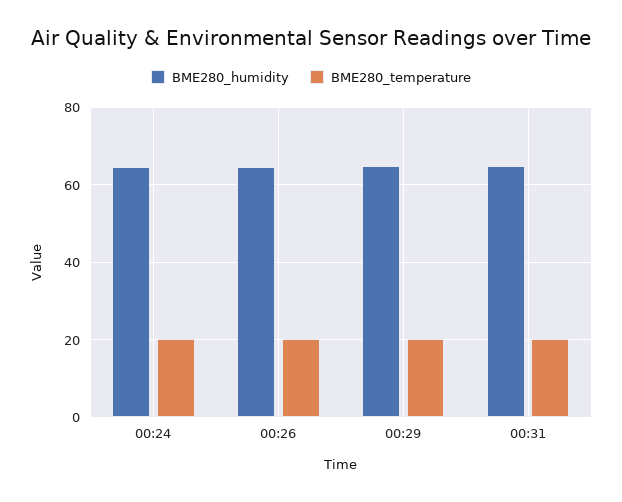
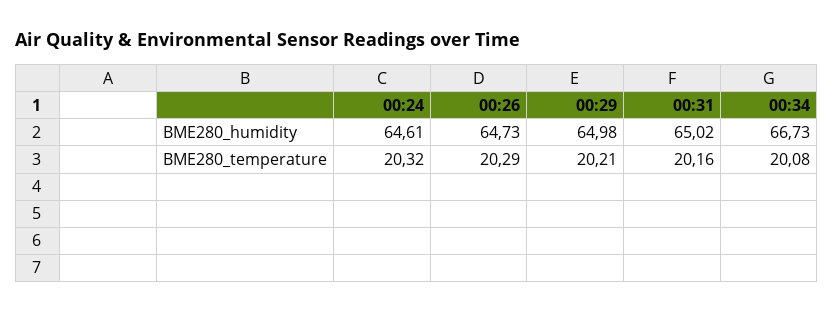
BME280_humidity, 00:34: none -> 66.73
BME280_temperature, 00:34: none -> 20.08

